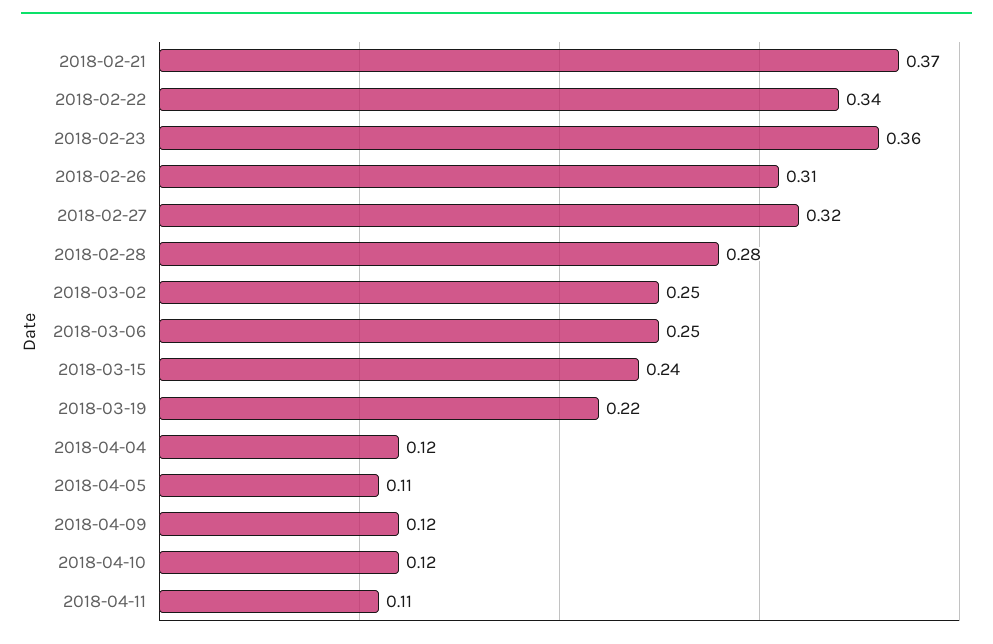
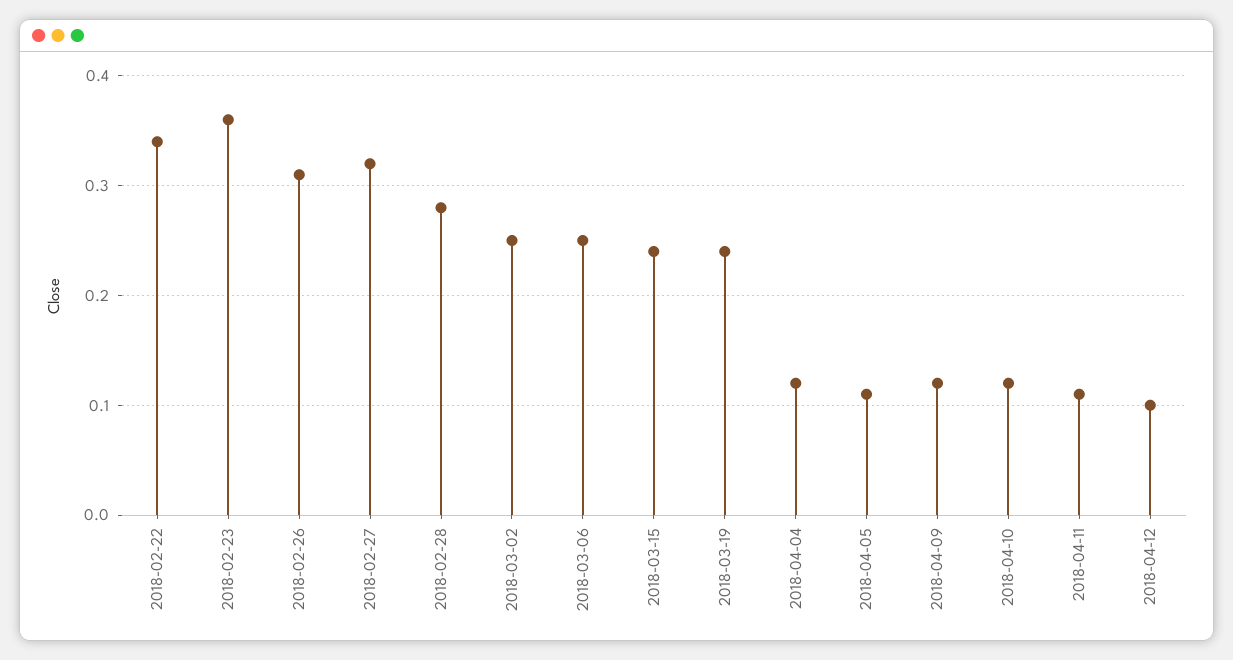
2018-02-21: 0.37 -> none
2018-03-19: 0.22 -> 0.24
2018-04-12: none -> 0.1

